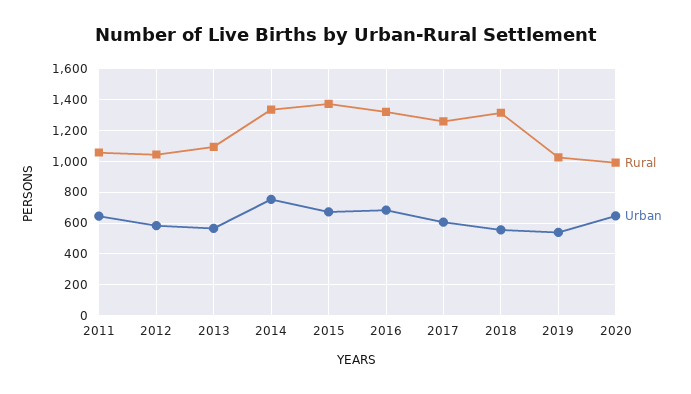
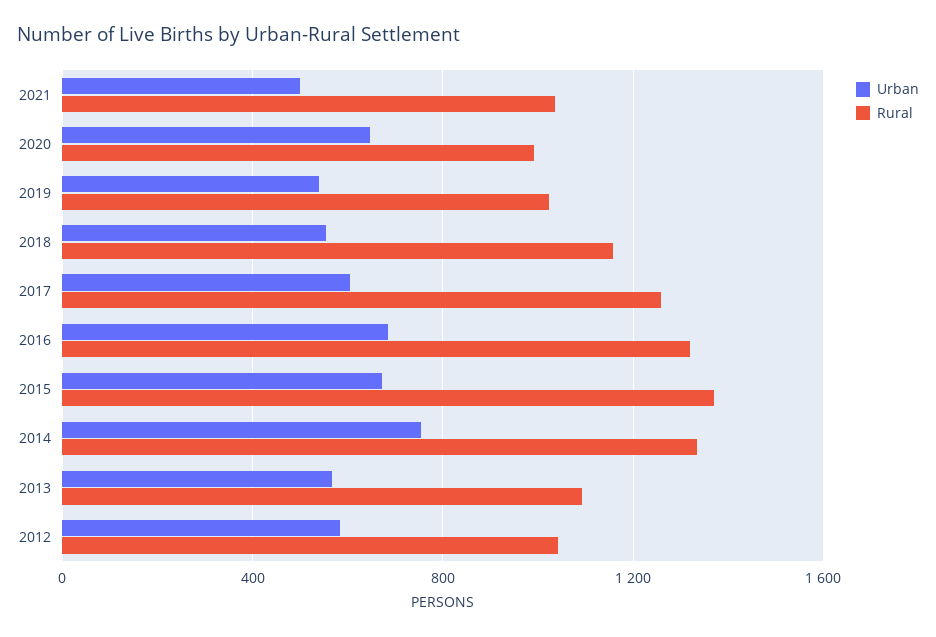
Rural, 2011: 1050 -> none
Urban, 2011: 650 -> none
Rural, 2018: 1300 -> 1150
Urban, 2021: none -> 500
Rural, 2021: none -> 1050

